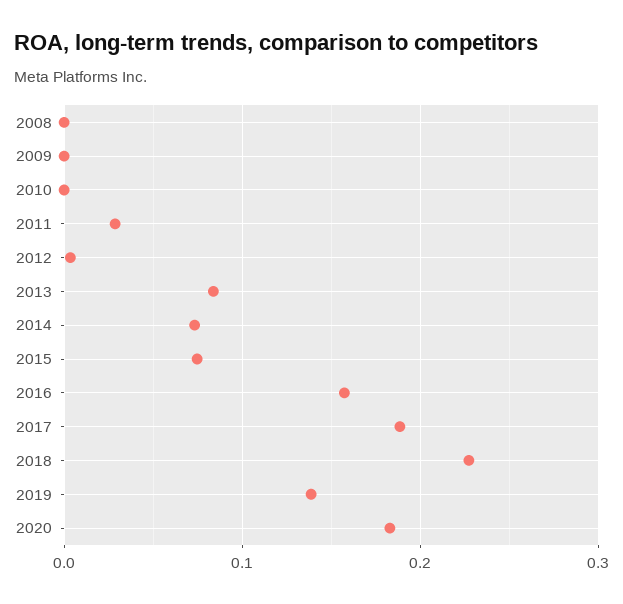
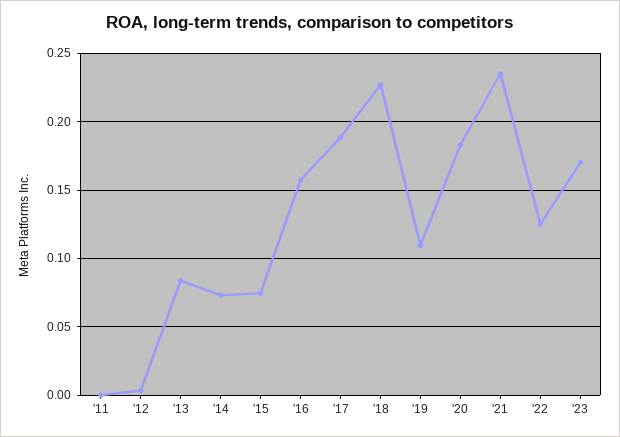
2008: 0 -> none
2009: 0 -> none
2010: 0 -> none
2011: 0.03 -> 0
2019: 0.14 -> 0.11
'21: none -> 0.235
'22: none -> 0.125
'23: none -> 0.17

